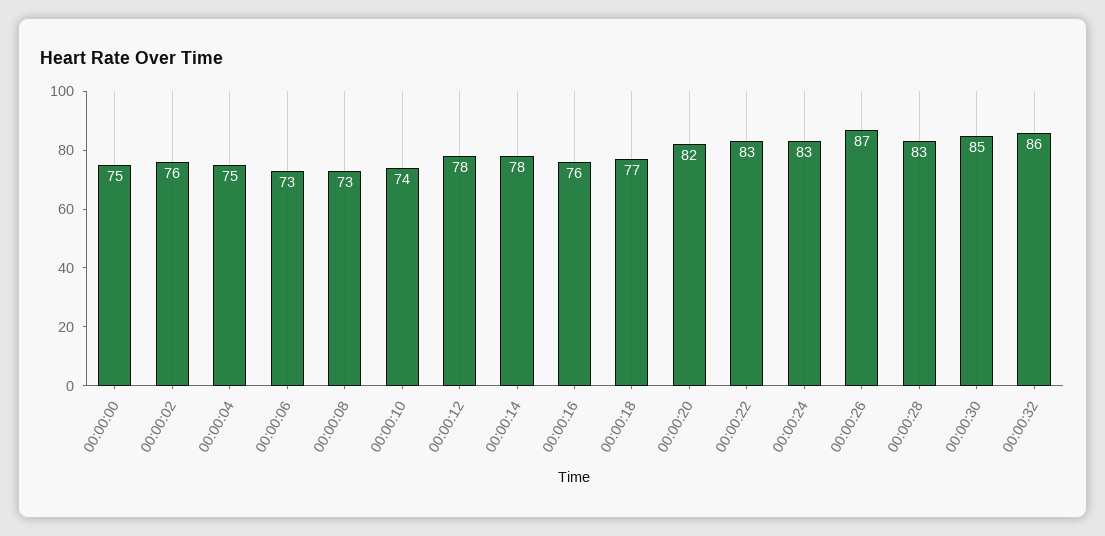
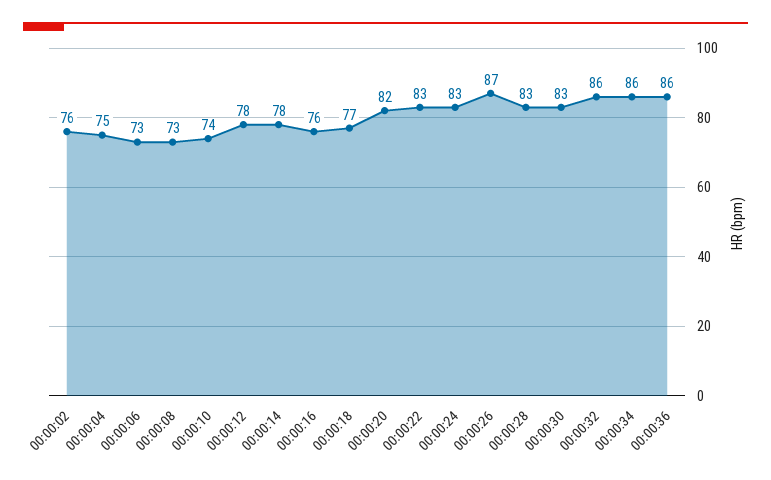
00:00:00: 75 -> none
00:00:30: 85 -> 83
00:00:34: none -> 86
00:00:36: none -> 86

